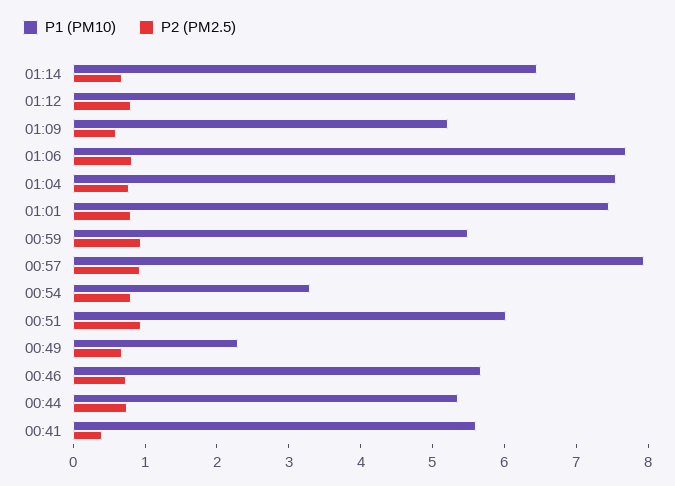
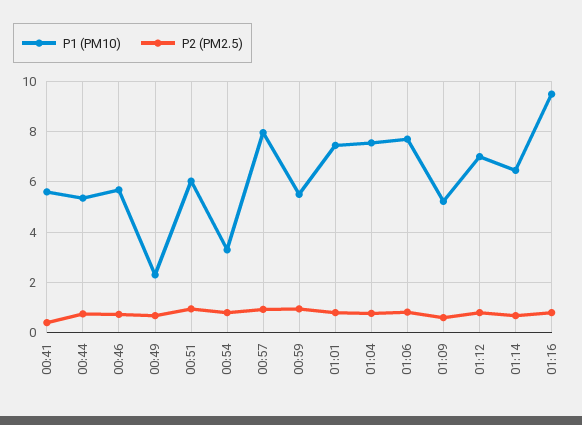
P1 (PM10), 01:16: none -> 9.5
P2 (PM2.5), 01:16: none -> 0.75

